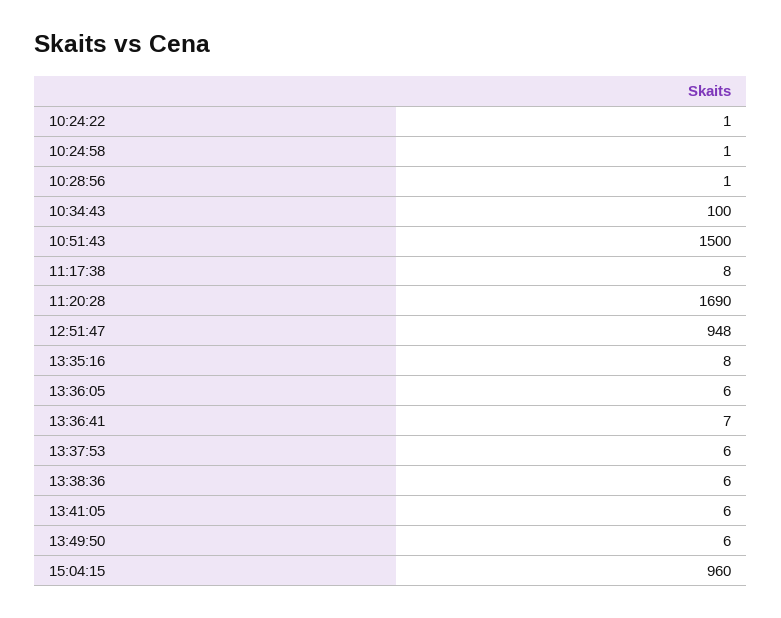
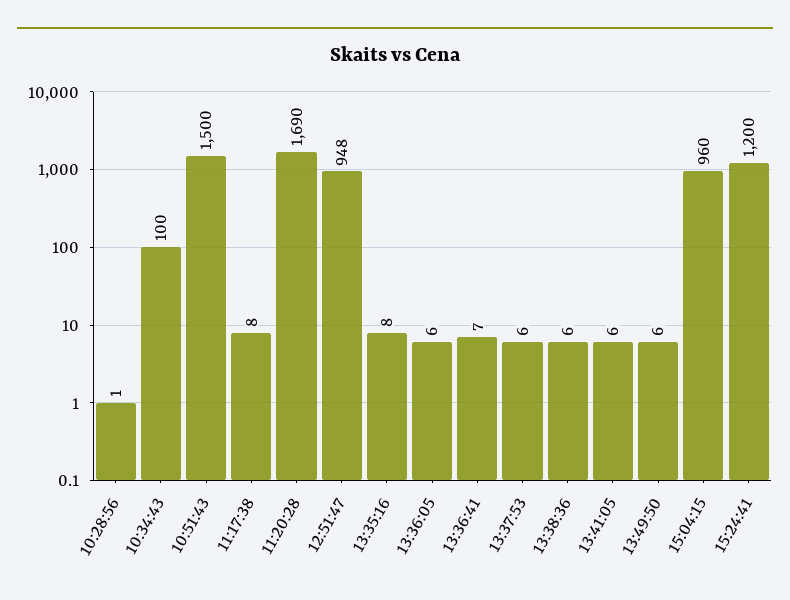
10:24:22: 1 -> none
10:24:58: 1 -> none
15:24:41: none -> 1200

